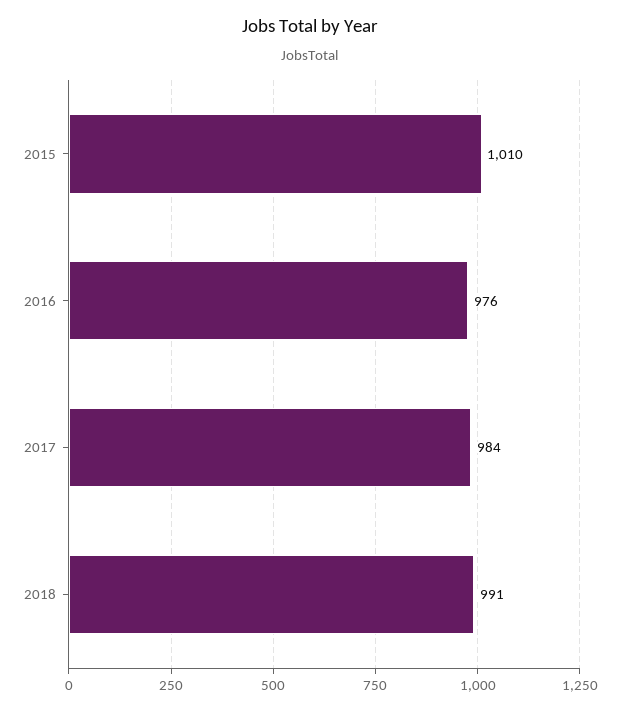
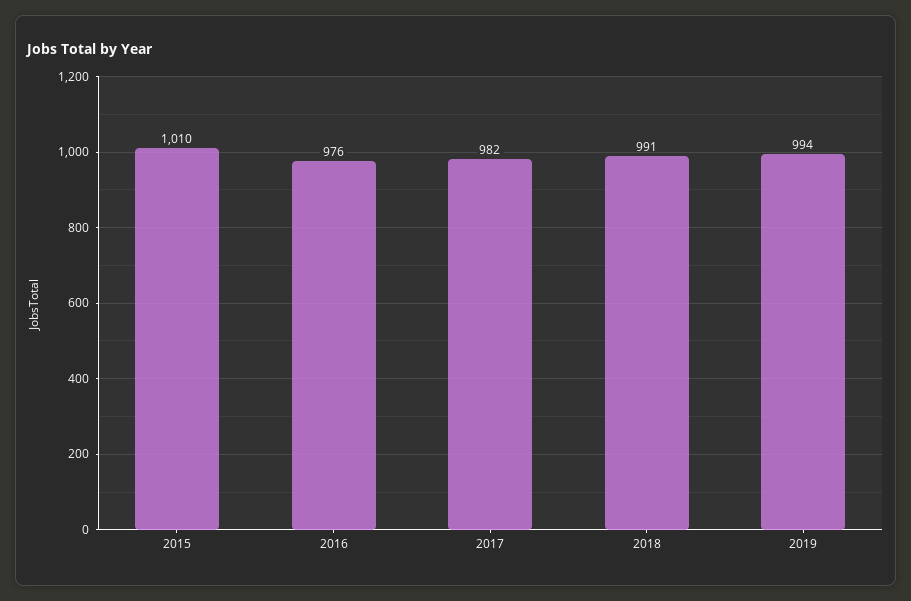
2017: 984 -> 982
2019: none -> 994

